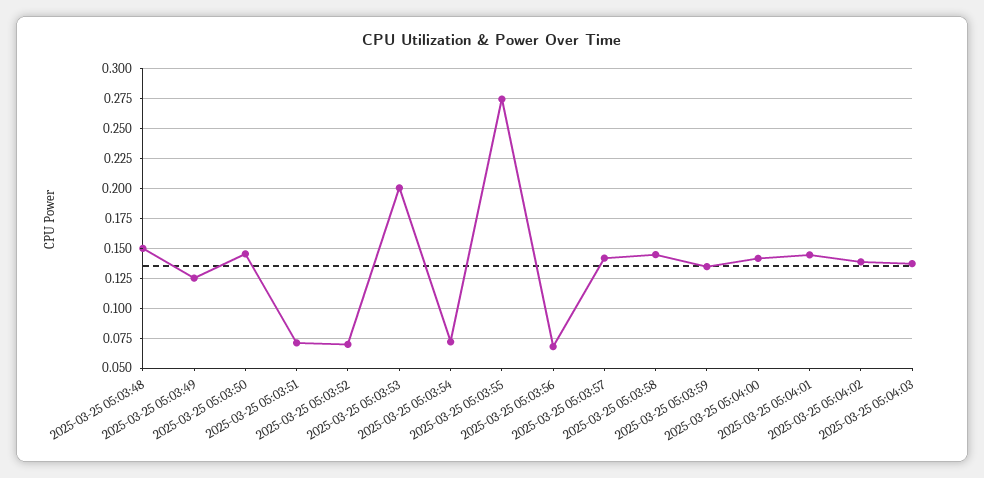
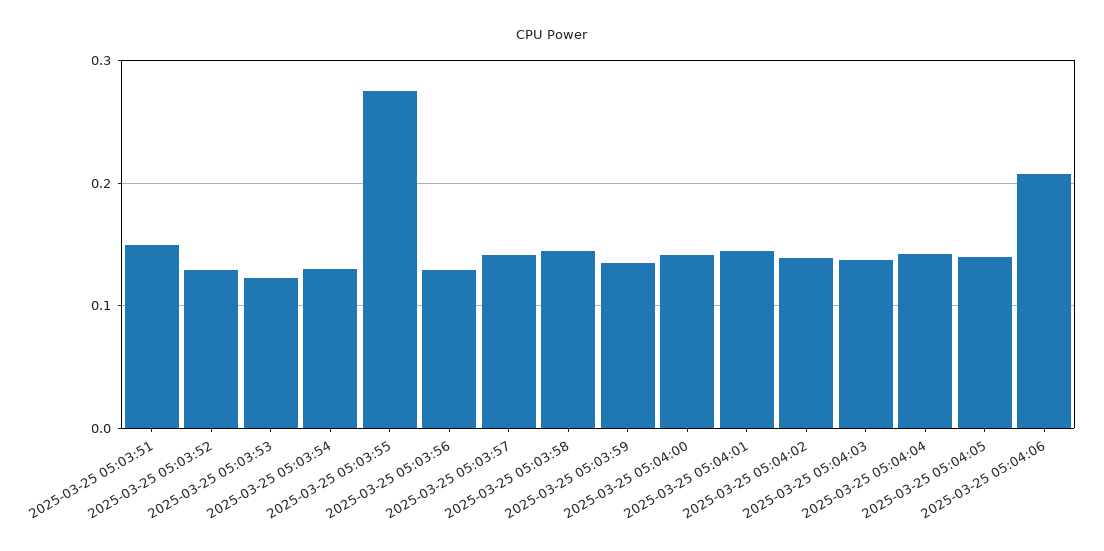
2025-03-25 05:03:48: 0.15 -> none
2025-03-25 05:03:49: 0.125 -> none
2025-03-25 05:03:50: 0.15 -> none
2025-03-25 05:03:51: 0.075 -> 0.15
2025-03-25 05:03:52: 0.075 -> 0.13
2025-03-25 05:03:53: 0.2 -> 0.12
2025-03-25 05:03:54: 0.075 -> 0.13
2025-03-25 05:03:56: 0.075 -> 0.13
2025-03-25 05:04:04: none -> 0.14
2025-03-25 05:04:05: none -> 0.14
2025-03-25 05:04:06: none -> 0.21

